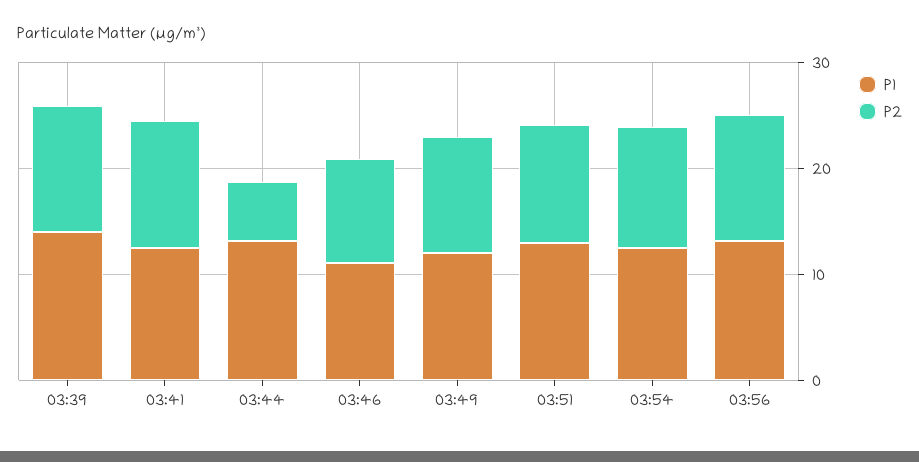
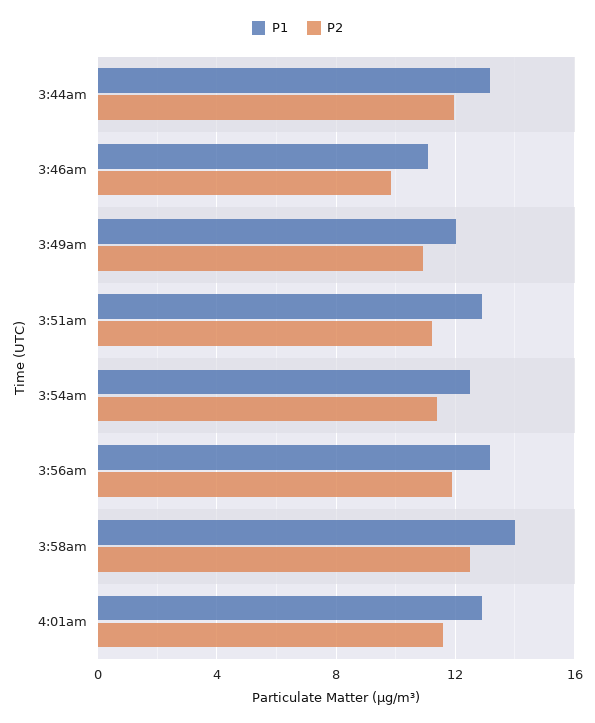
P1, 03:39: 14 -> none
P2, 03:39: 12 -> none
P1, 03:41: 12 -> none
P2, 03:41: 12 -> none
P2, 03:44: 6 -> 12
P1, 3:58am: none -> 14
P2, 3:58am: none -> 12.5
P1, 4:01am: none -> 13
P2, 4:01am: none -> 11.5

